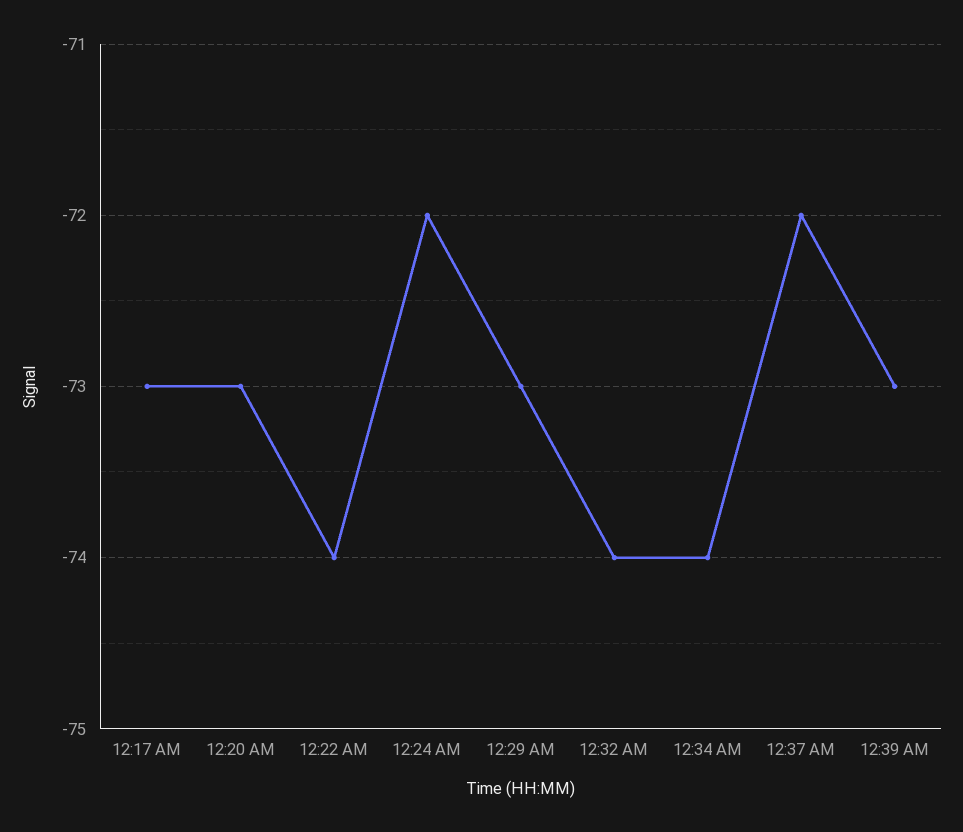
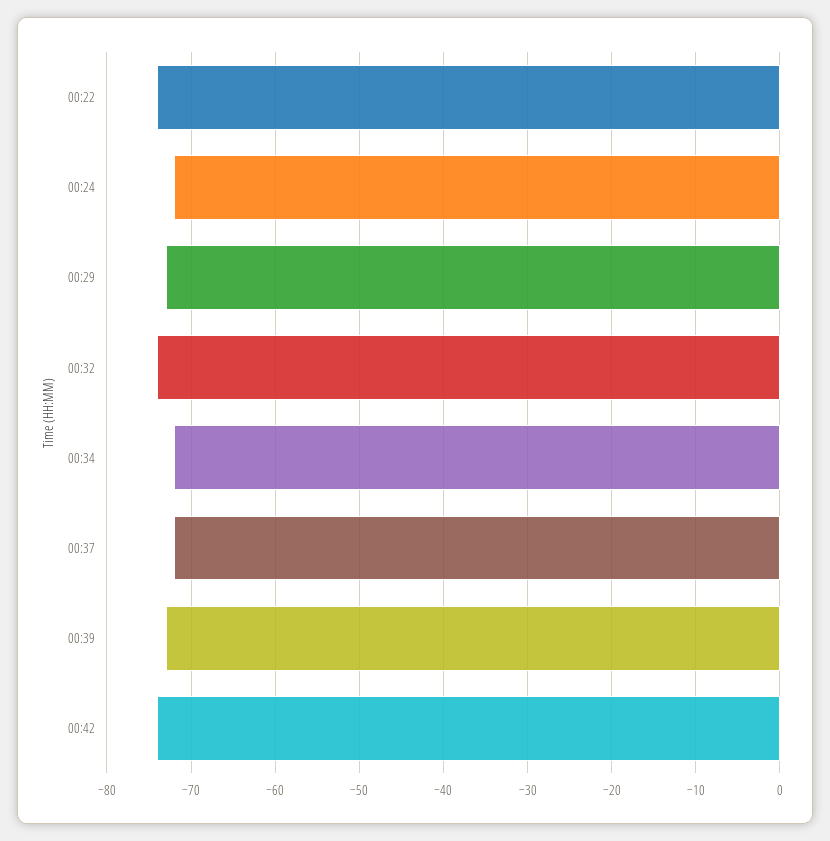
12:17 AM: -73 -> none
12:20 AM: -73 -> none
12:34 AM: -74 -> -72
00:42: none -> -74

